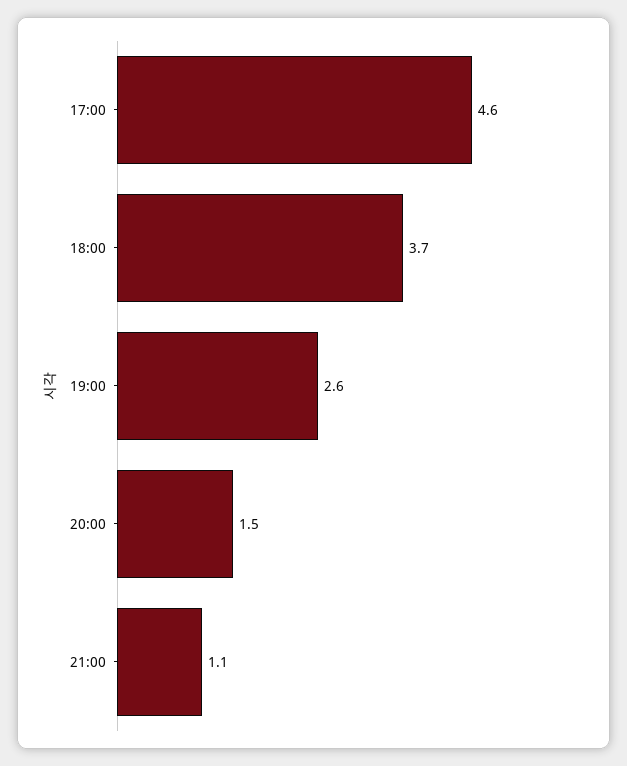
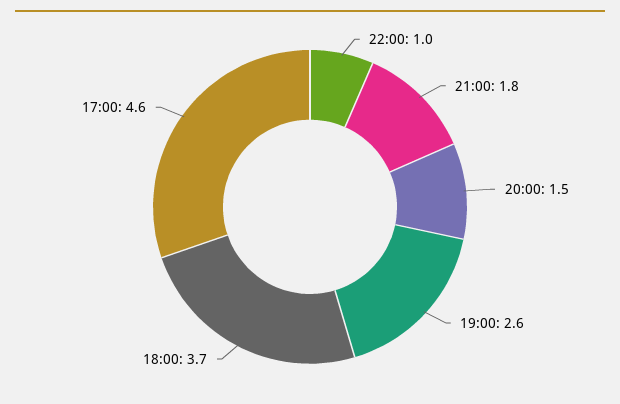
21:00: 1.1 -> 1.8
22:00: none -> 1

